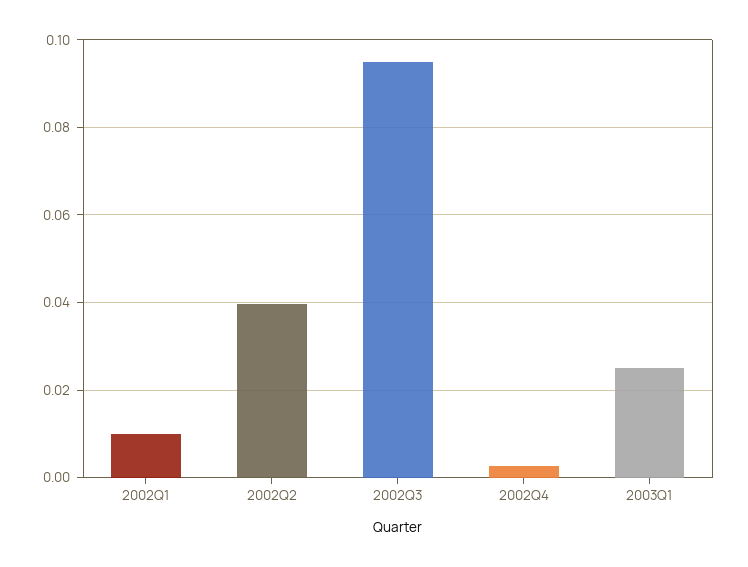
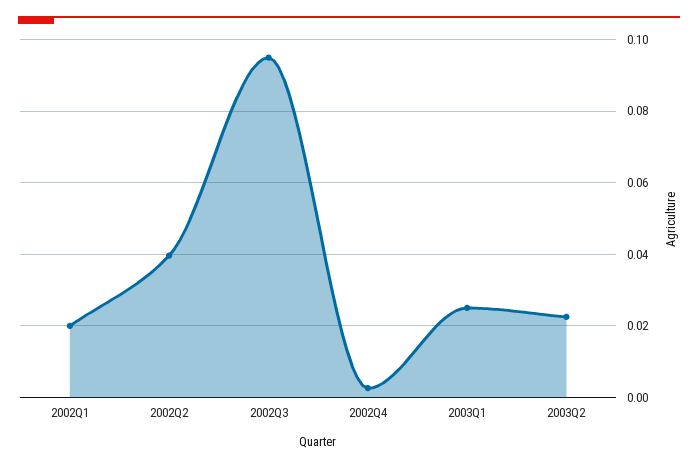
2002Q1: 0.01 -> 0.02
2003Q2: none -> 0.022

